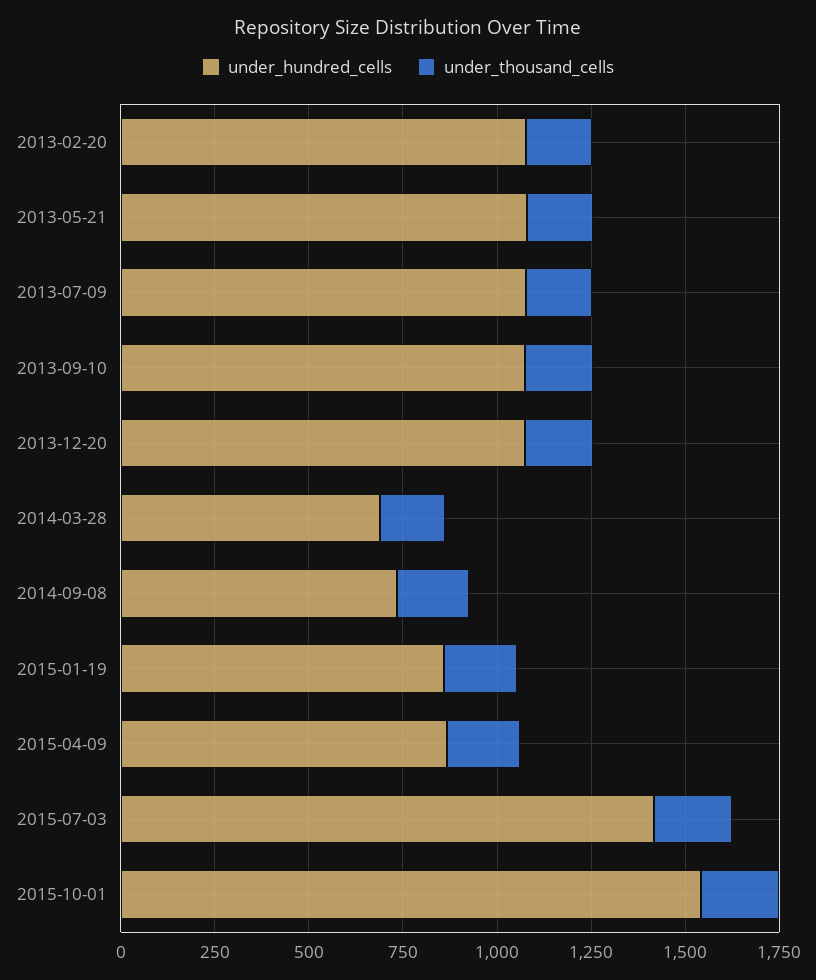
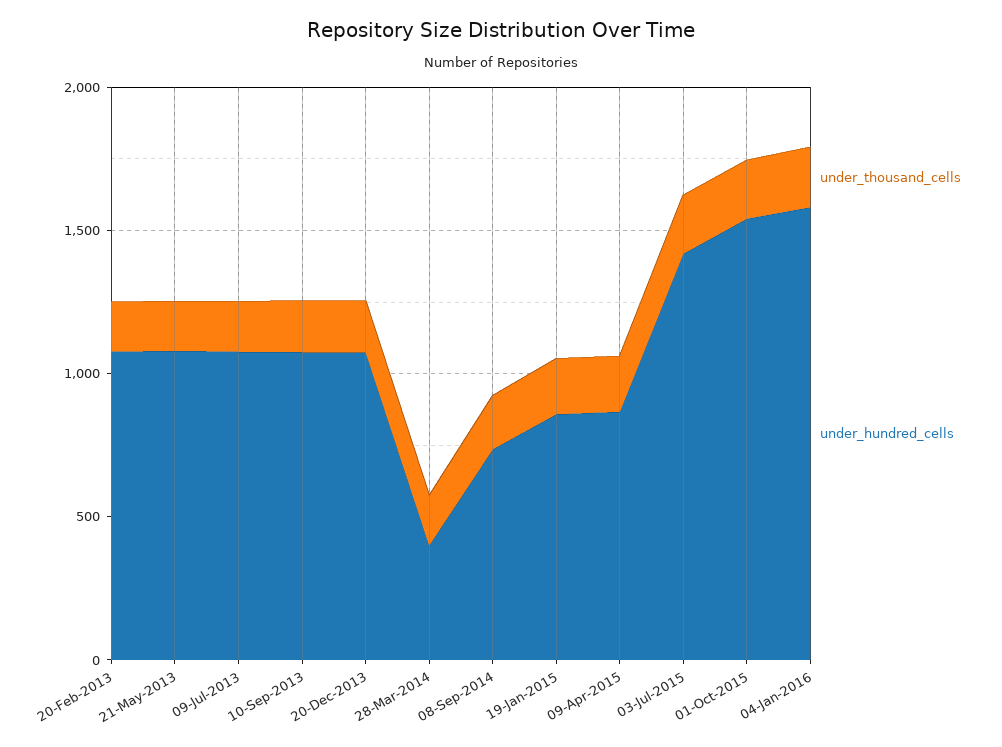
under_hundred_cells, 2014-03-28: 700 -> 400
under_thousand_cells, 04-Jan-2016: none -> 200
under_hundred_cells, 04-Jan-2016: none -> 1600

